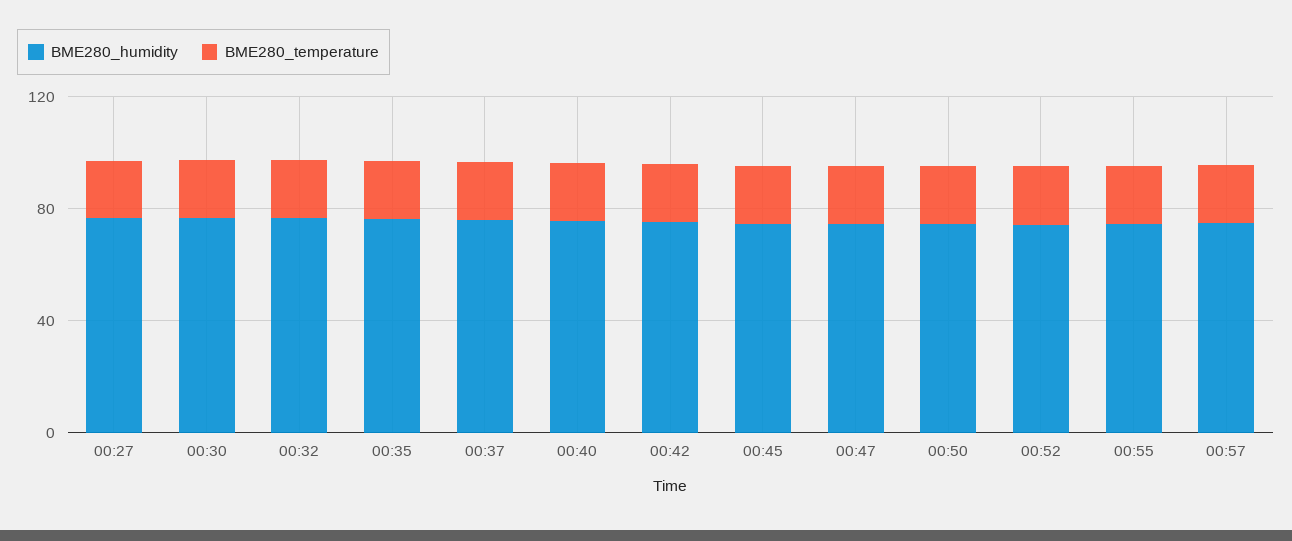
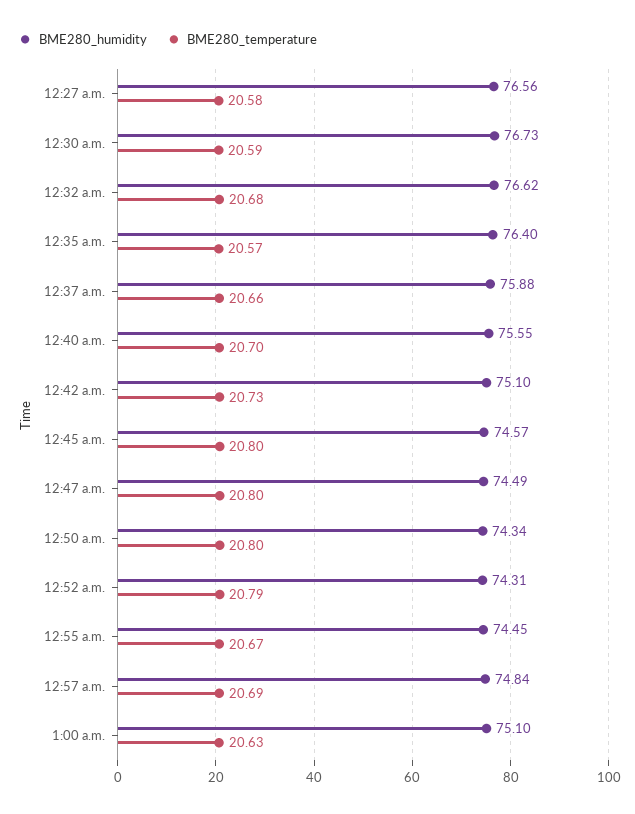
BME280_humidity, 1:00 a.m.: none -> 75.1
BME280_temperature, 1:00 a.m.: none -> 20.63

